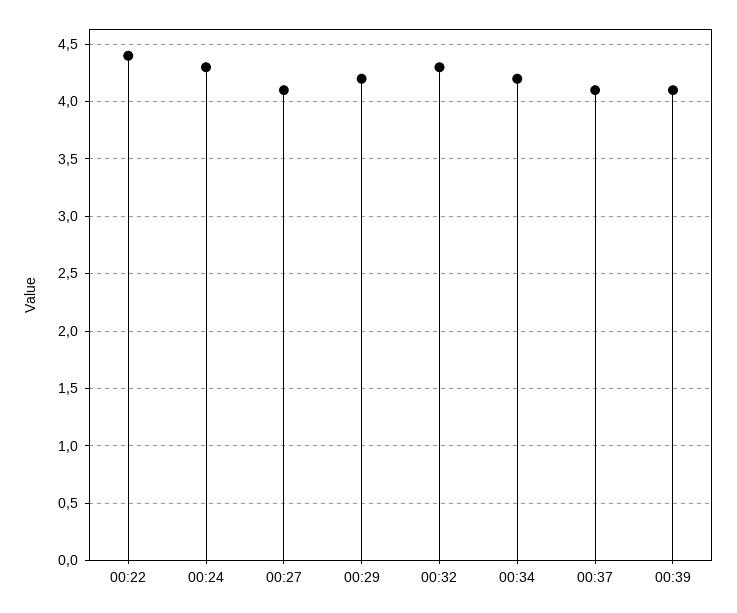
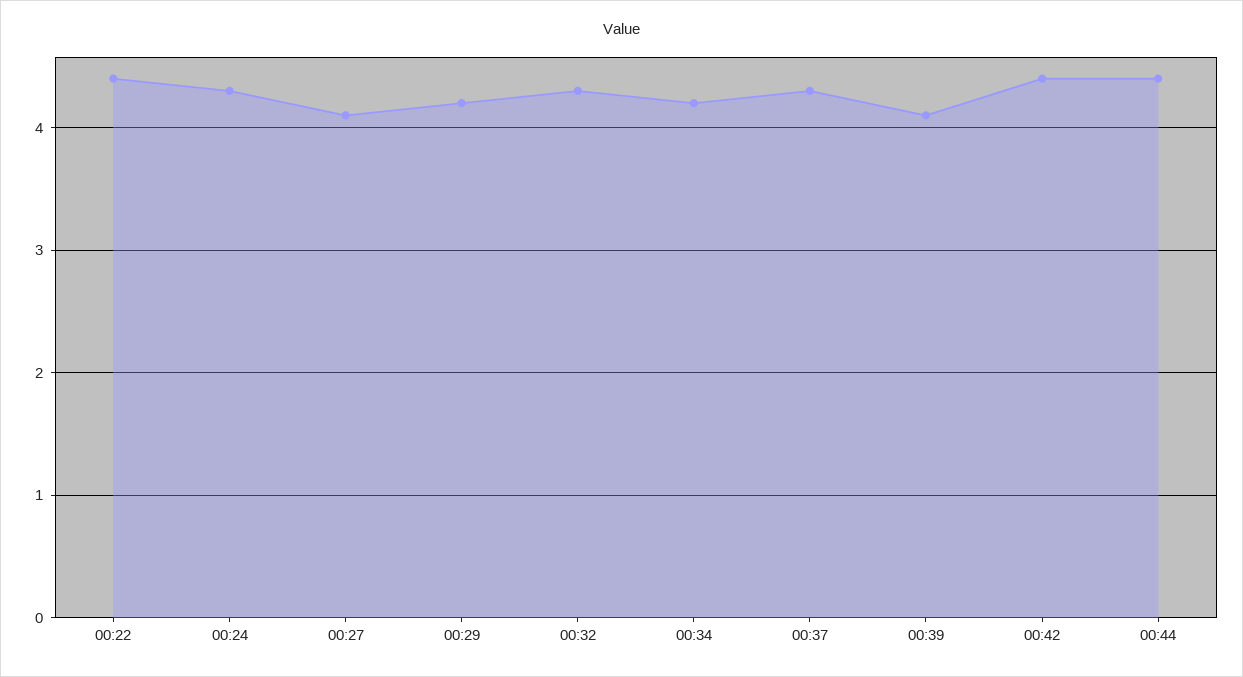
00:37: 4.1 -> 4.3
00:42: none -> 4.4
00:44: none -> 4.4

